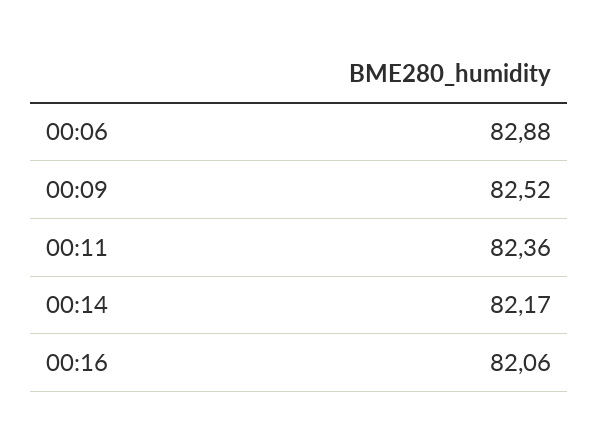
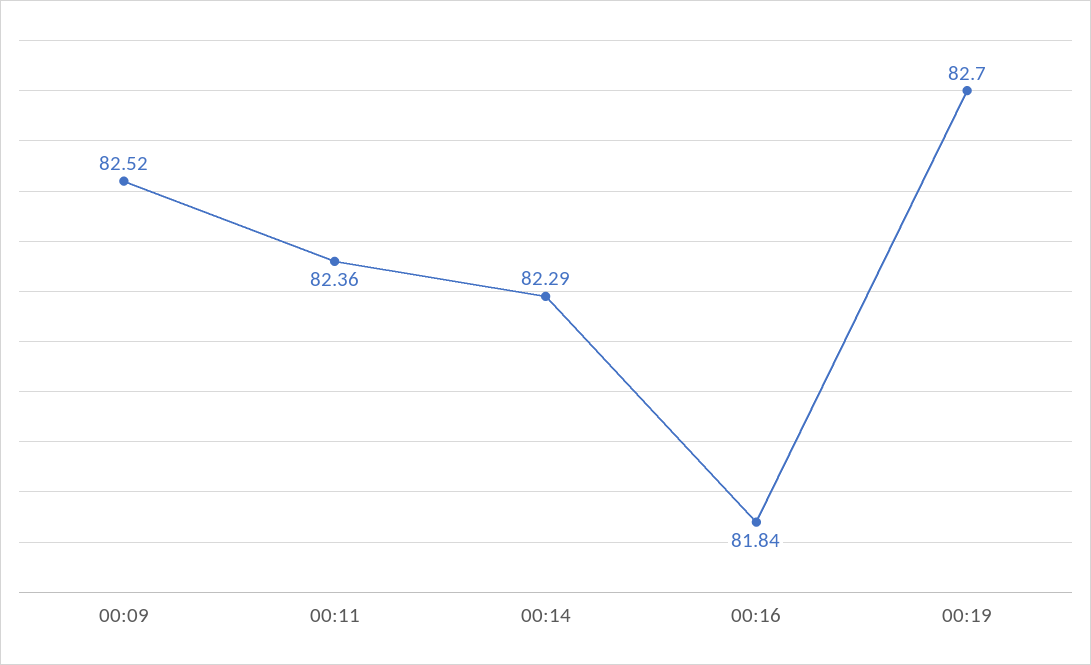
00:06: 82.88 -> none
00:14: 82.17 -> 82.29
00:16: 82.06 -> 81.84
00:19: none -> 82.7

